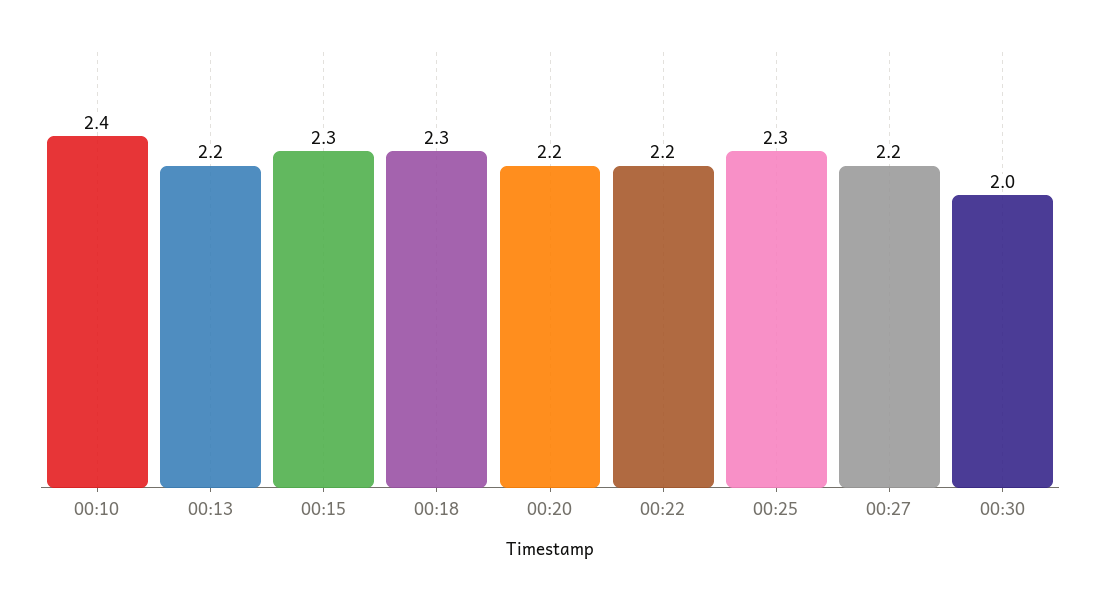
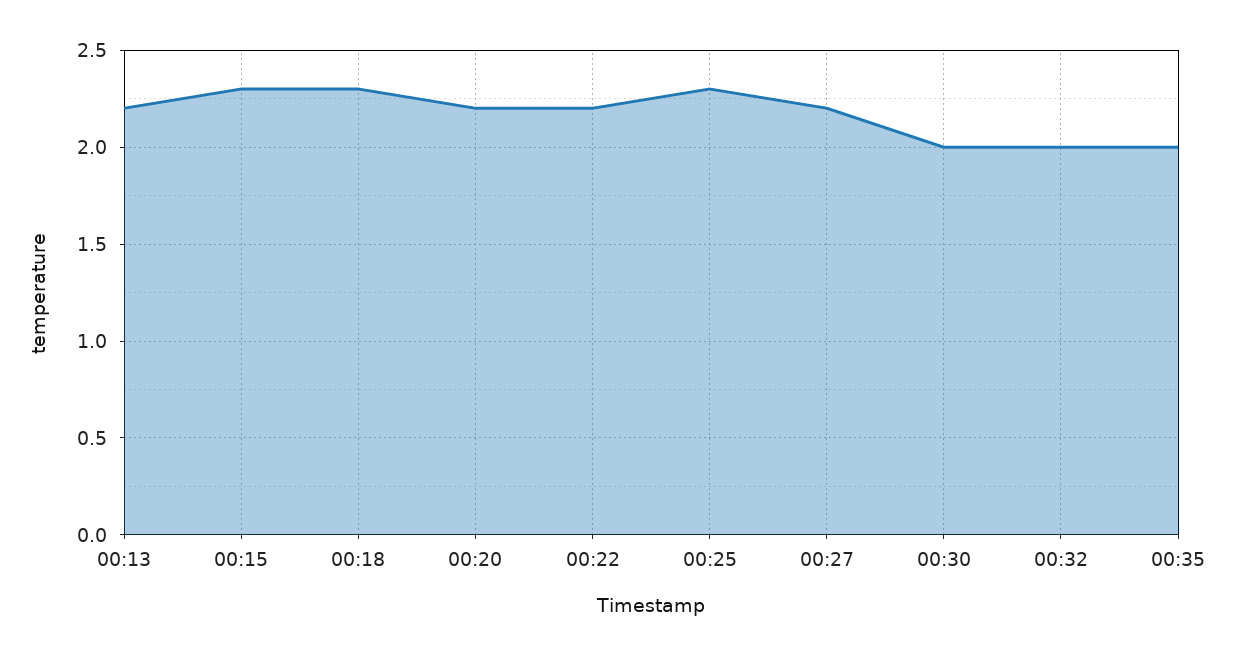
00:10: 2.4 -> none
00:32: none -> 2
00:35: none -> 2

